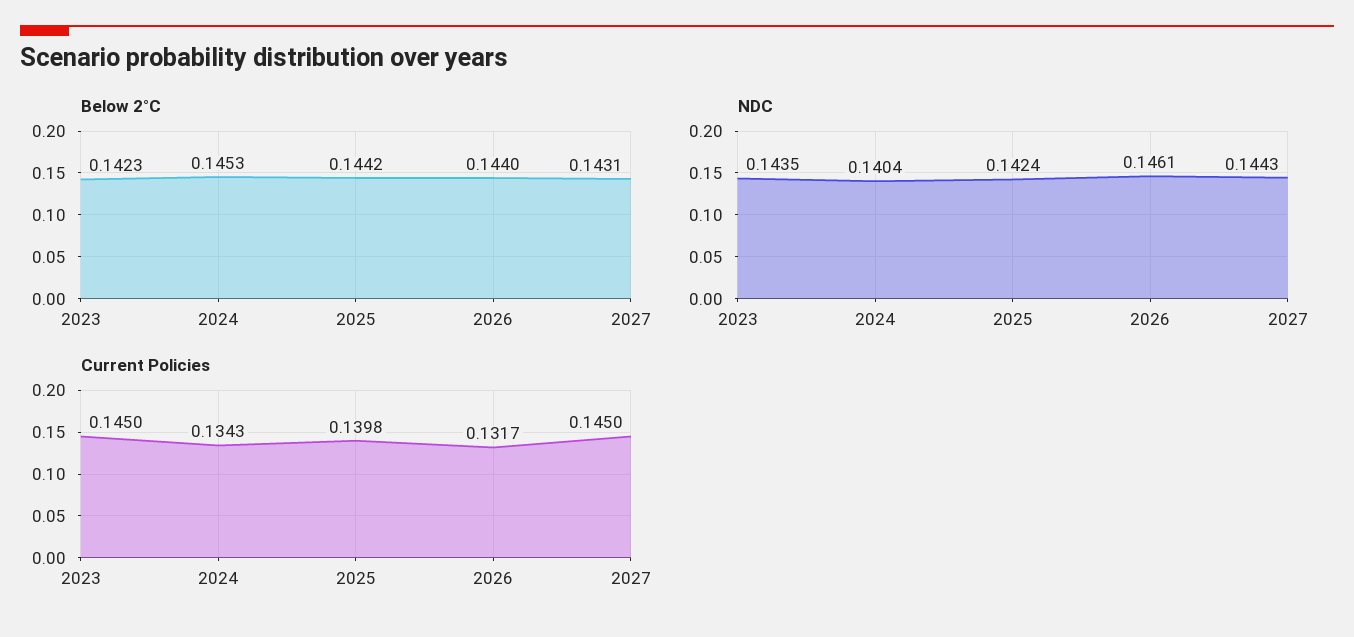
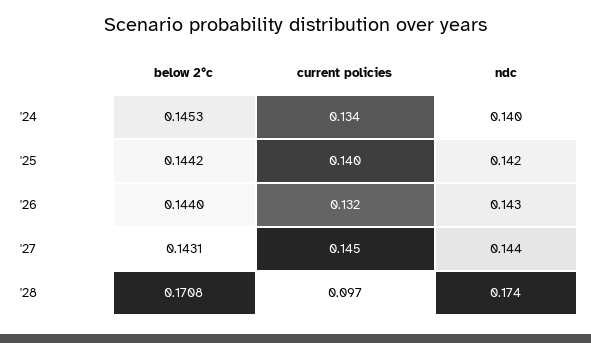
Below 2°C, 2023: 0.1423 -> none
NDC, 2023: 0.1435 -> none
NDC, 2026: 0.1461 -> 0.143
Current Policies, 2023: 0.145 -> none
Below 2°C, '28: none -> 0.1708
Current Policies, '28: none -> 0.097
NDC, '28: none -> 0.174

